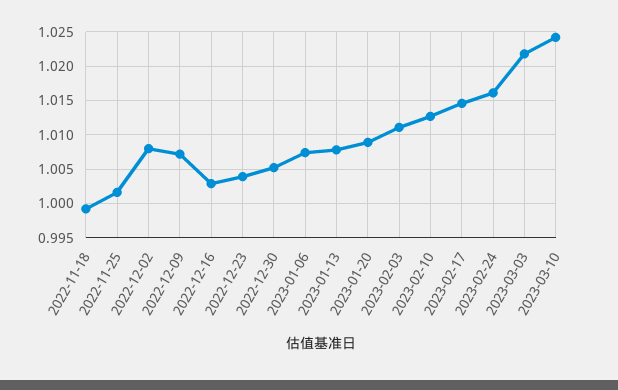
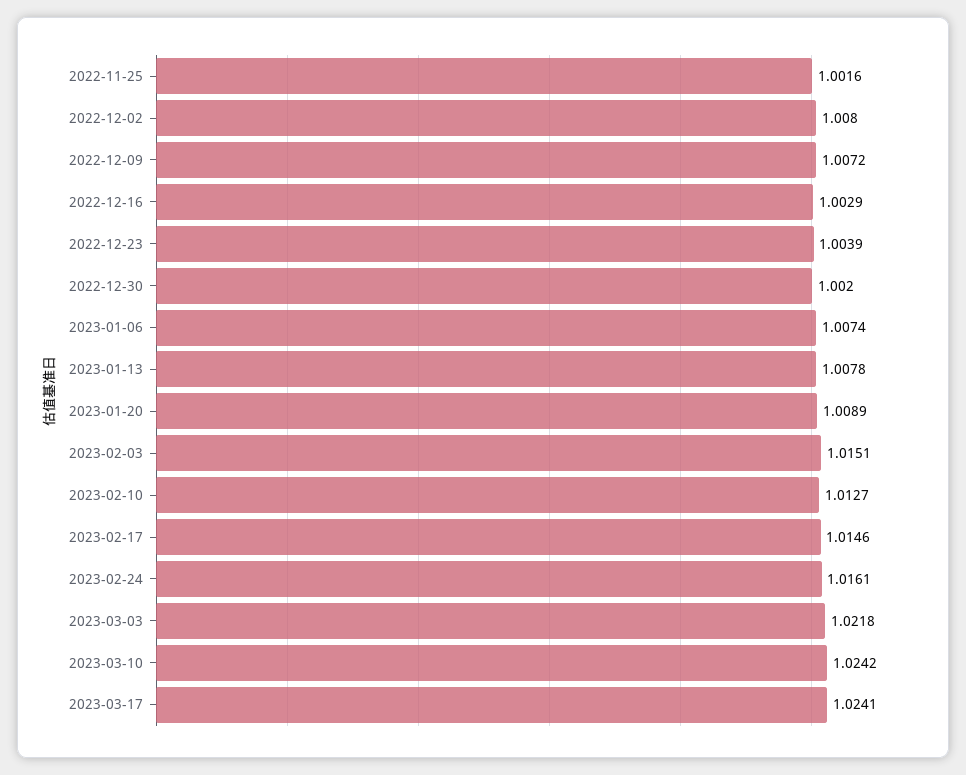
2022-11-18: 0.999 -> none
2022-12-30: 1.005 -> 1.002
2023-02-03: 1.011 -> 1.0151
2023-03-17: none -> 1.0241

